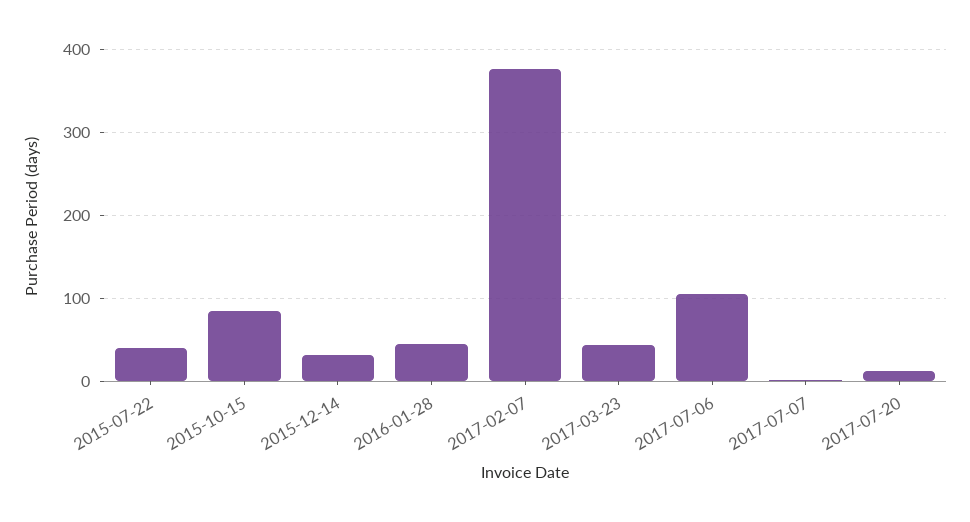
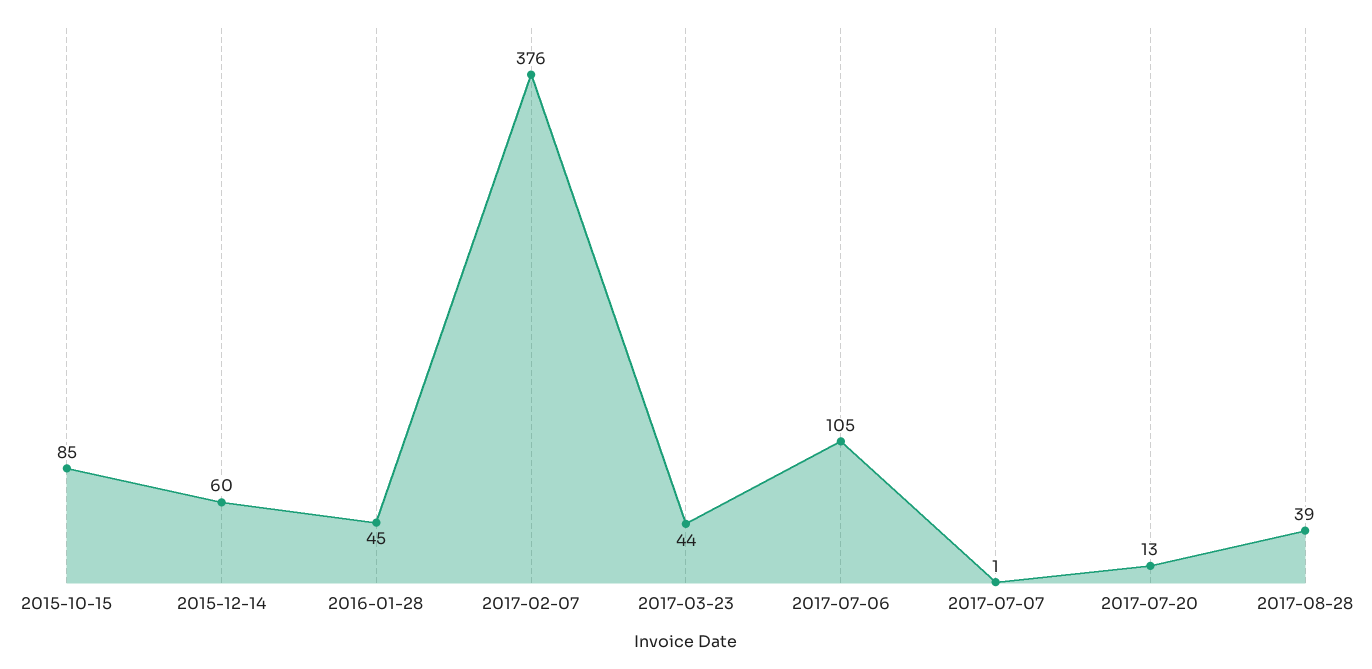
2015-07-22: 40 -> none
2015-12-14: 30 -> 60
2017-08-28: none -> 39

